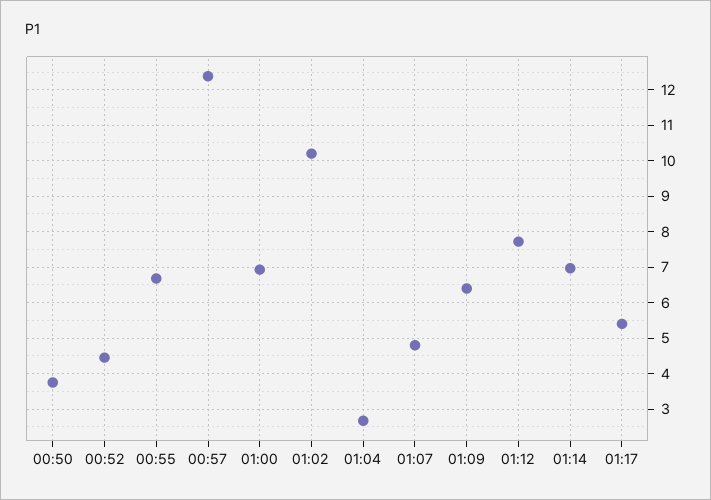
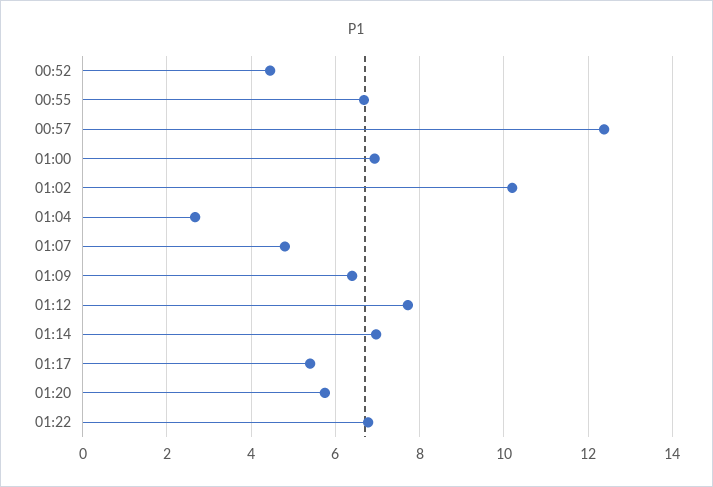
00:50: 3.8 -> none
01:20: none -> 5.8
01:22: none -> 6.8

